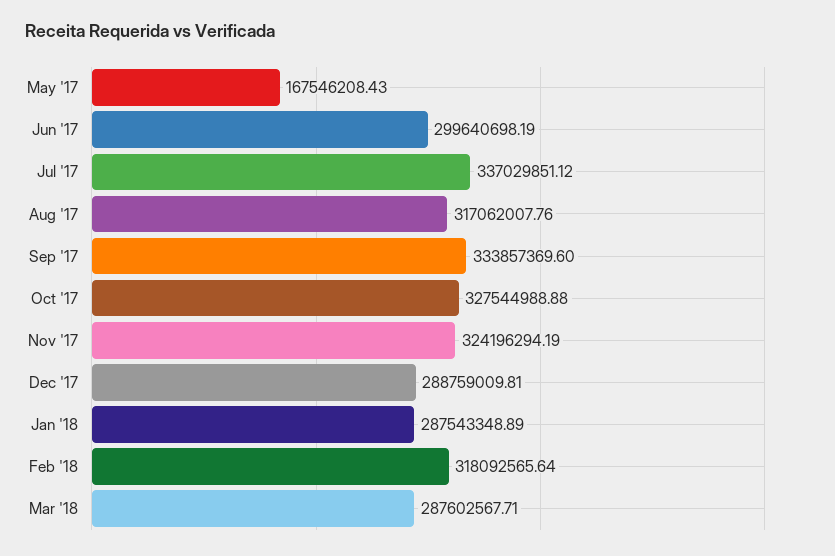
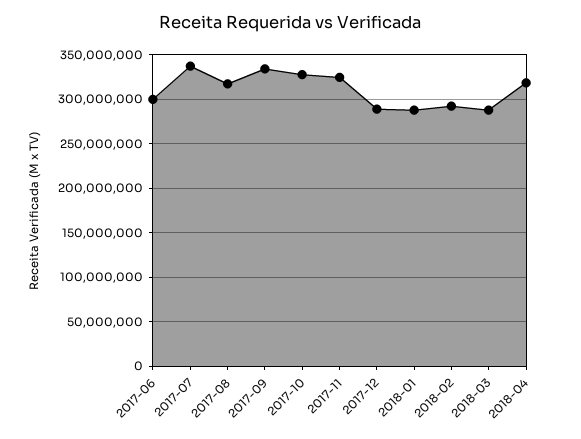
May '17: 167546208.43 -> none
Feb '18: 318092565.64 -> 290000000
2018-04: none -> 320000000

